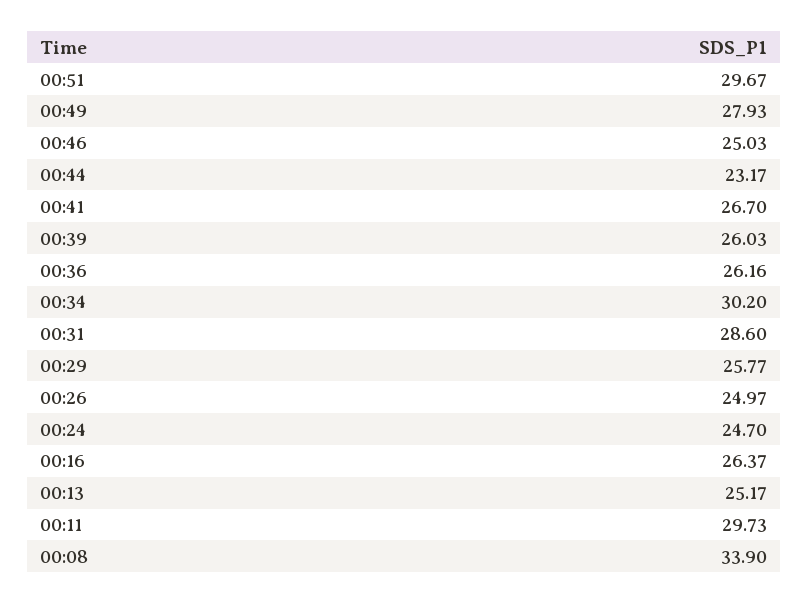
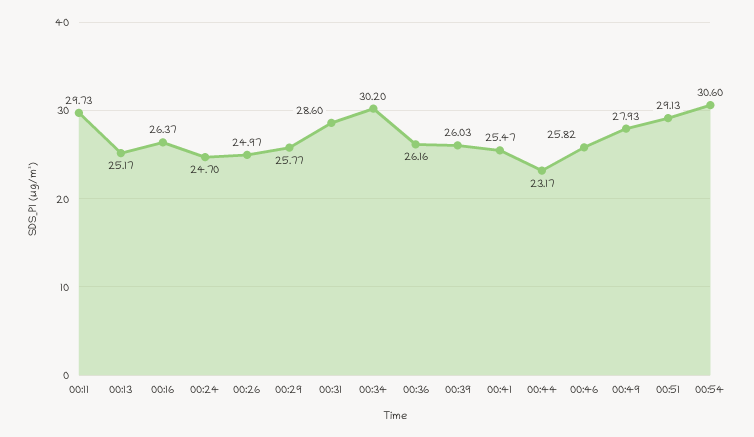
00:51: 29.67 -> 29.13
00:46: 25.03 -> 25.82
00:41: 26.7 -> 25.47
00:08: 33.9 -> none
00:54: none -> 30.6

